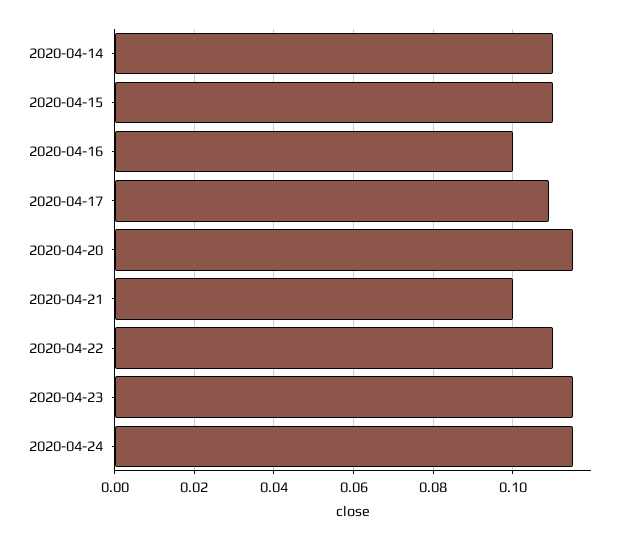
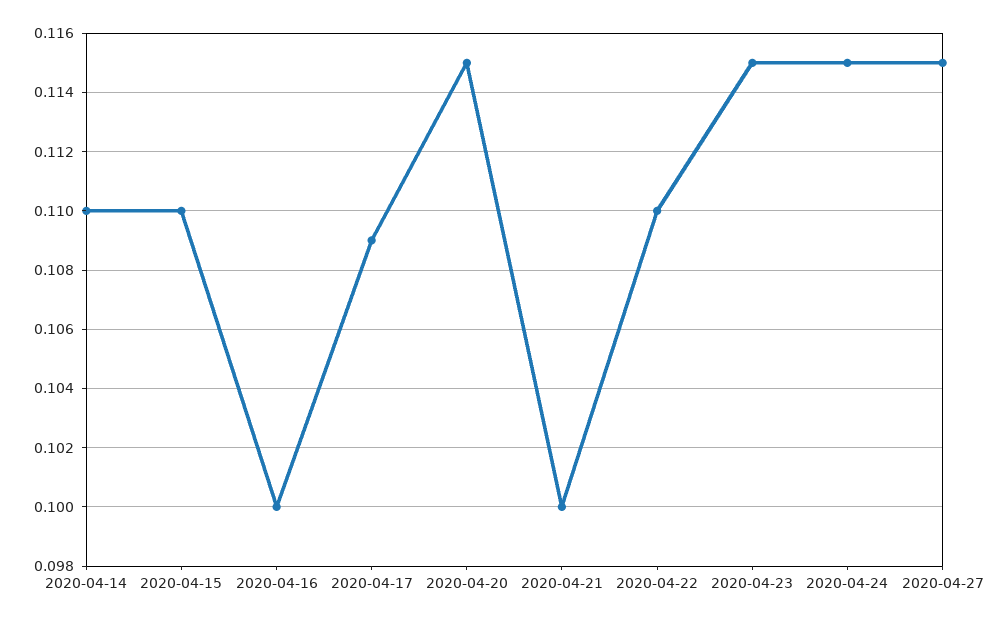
2020-04-27: none -> 0.115

